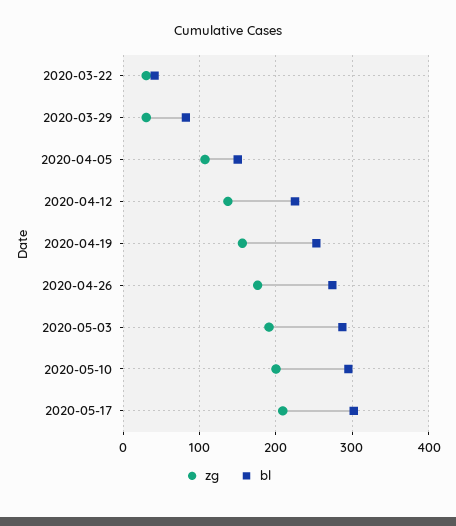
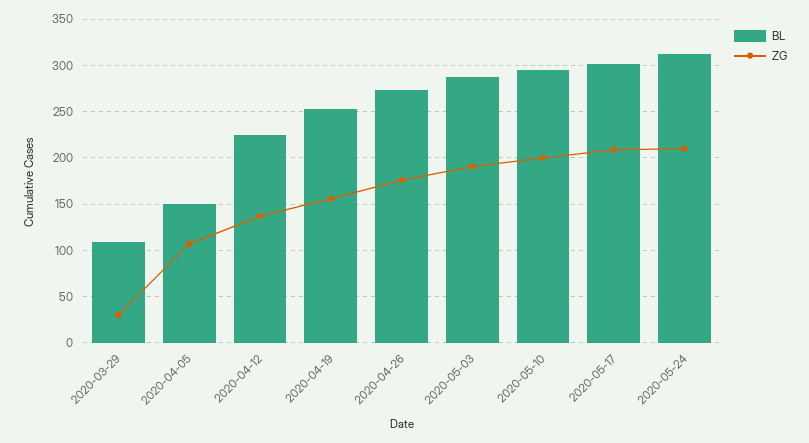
zg, 2020-03-22: 30 -> none
bl, 2020-03-22: 40 -> none
bl, 2020-03-29: 80 -> 110
bl, 2020-05-24: none -> 310
zg, 2020-05-24: none -> 210

